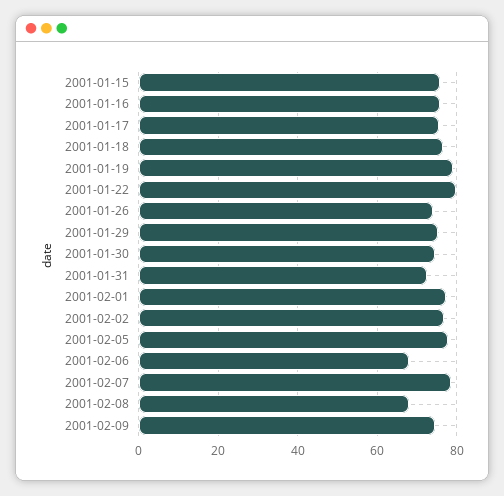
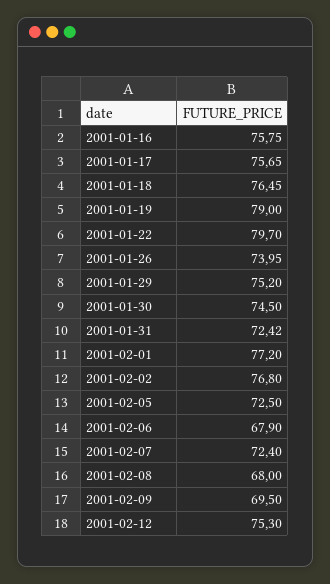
2001-01-15: 76 -> none
2001-02-05: 78 -> 72.5
2001-02-07: 78 -> 72.4
2001-02-09: 74 -> 69.5
2001-02-12: none -> 75.3

